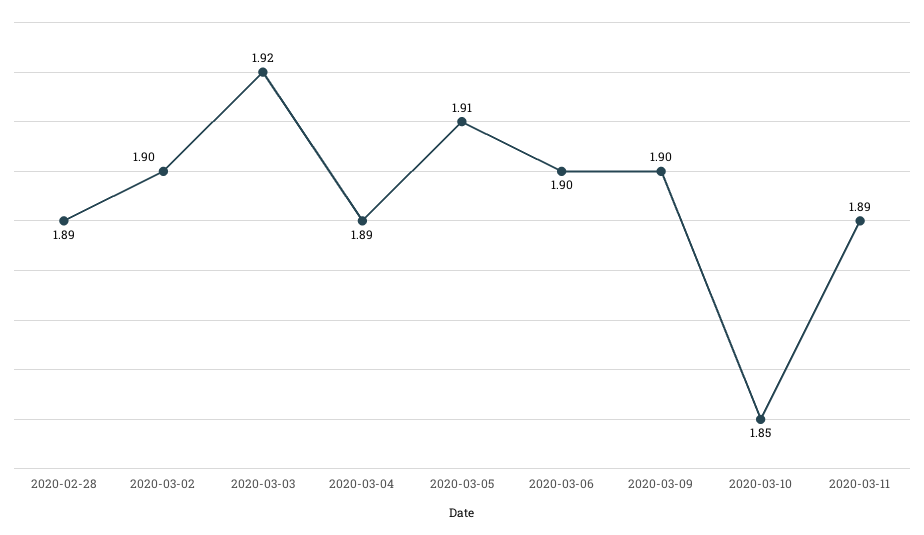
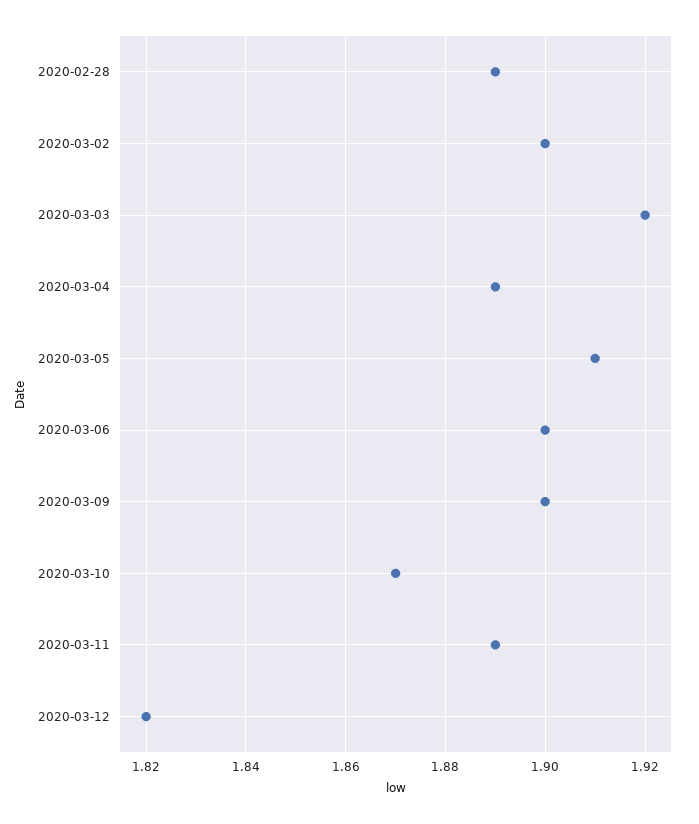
2020-03-10: 1.85 -> 1.87
2020-03-12: none -> 1.82

